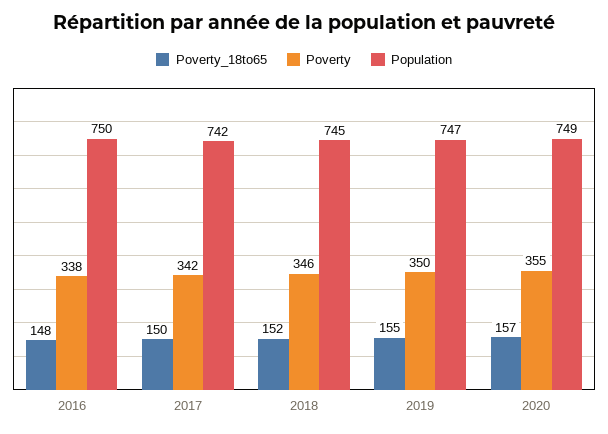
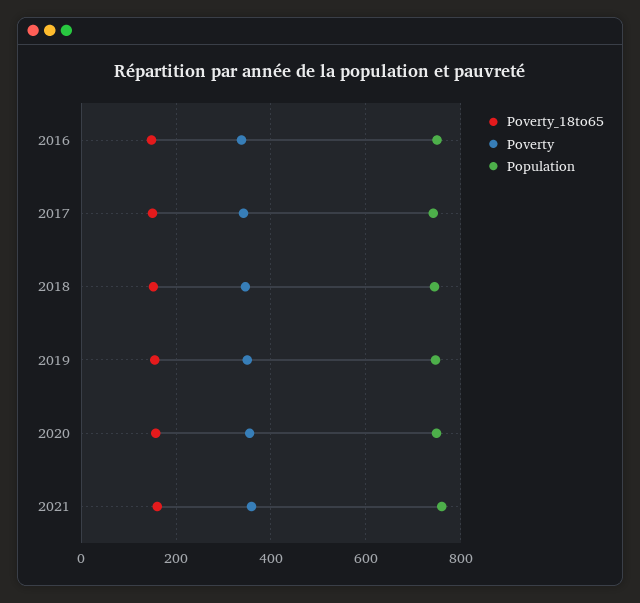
Poverty_18to65, 2021: none -> 160
Poverty, 2021: none -> 360
Population, 2021: none -> 760

